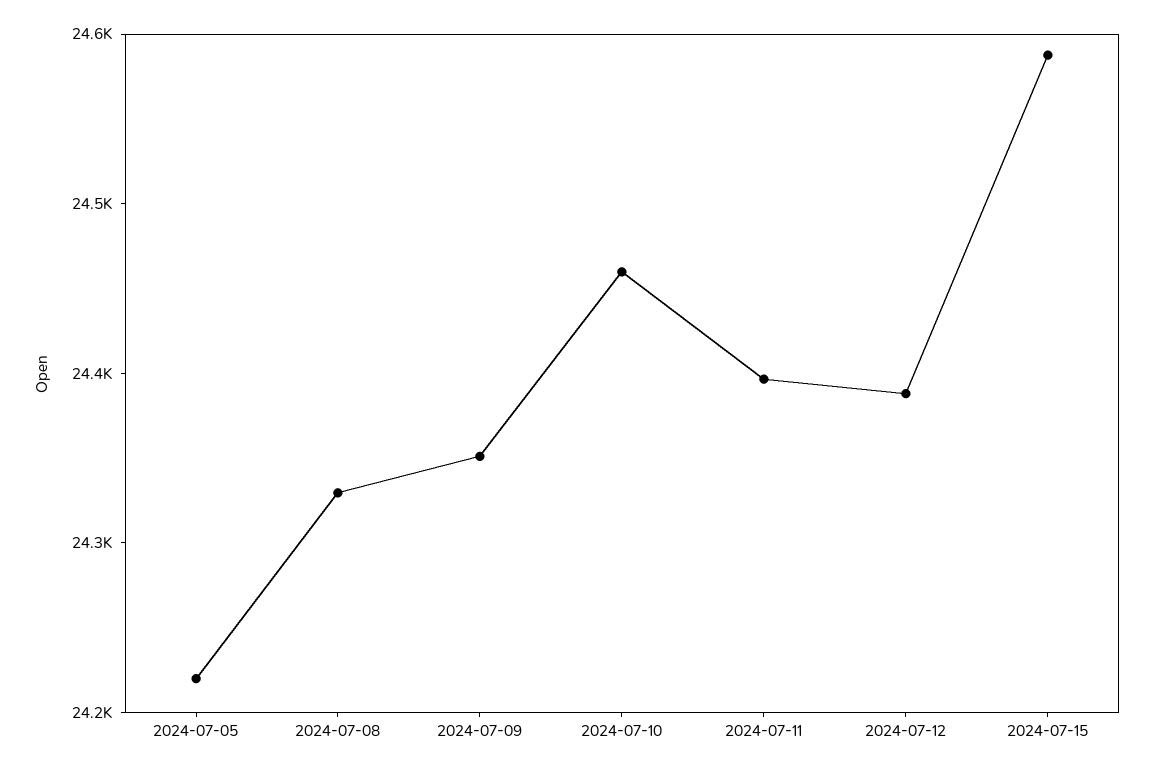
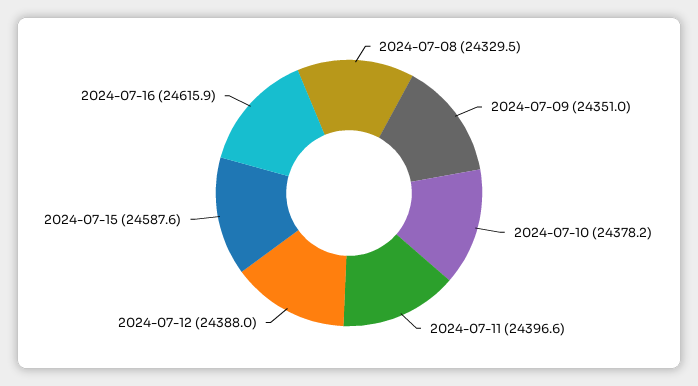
2024-07-05: 24220 -> none
2024-07-10: 24460 -> 24378.2
2024-07-16: none -> 24615.9

